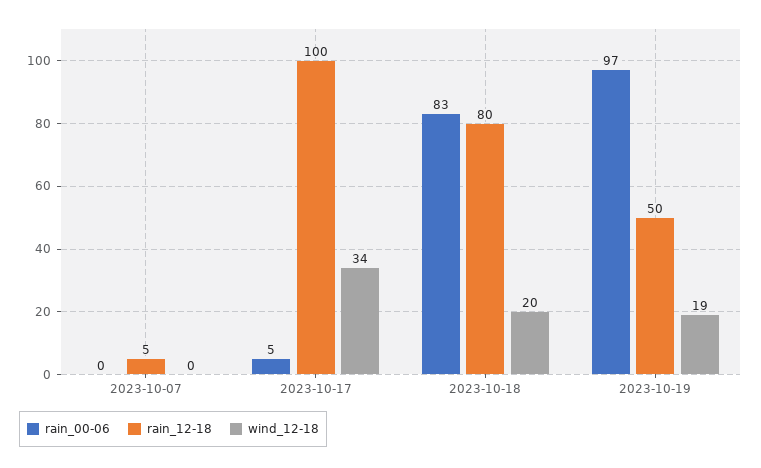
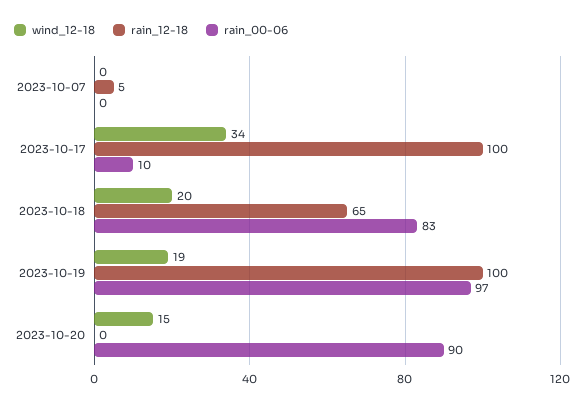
rain_00-06, 2023-10-17: 5 -> 10
rain_12-18, 2023-10-18: 80 -> 65
rain_12-18, 2023-10-19: 50 -> 100
wind_12-18, 2023-10-20: none -> 15
rain_12-18, 2023-10-20: none -> 0
rain_00-06, 2023-10-20: none -> 90

